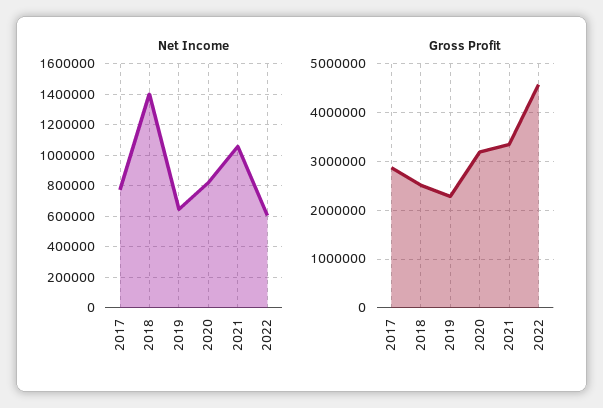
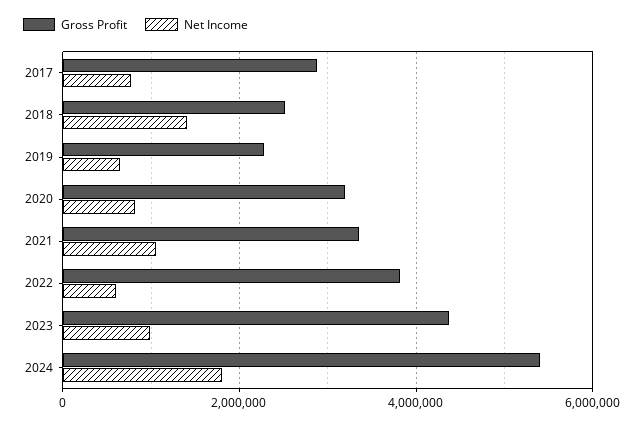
Gross Profit, 2022: 4600000 -> 3800000
Gross Profit, 2023: none -> 4400000
Net Income, 2023: none -> 1000000
Gross Profit, 2024: none -> 5400000
Net Income, 2024: none -> 1800000

